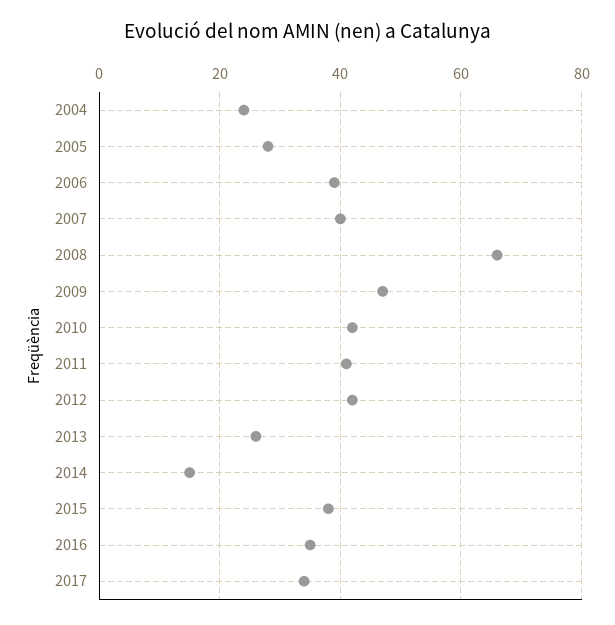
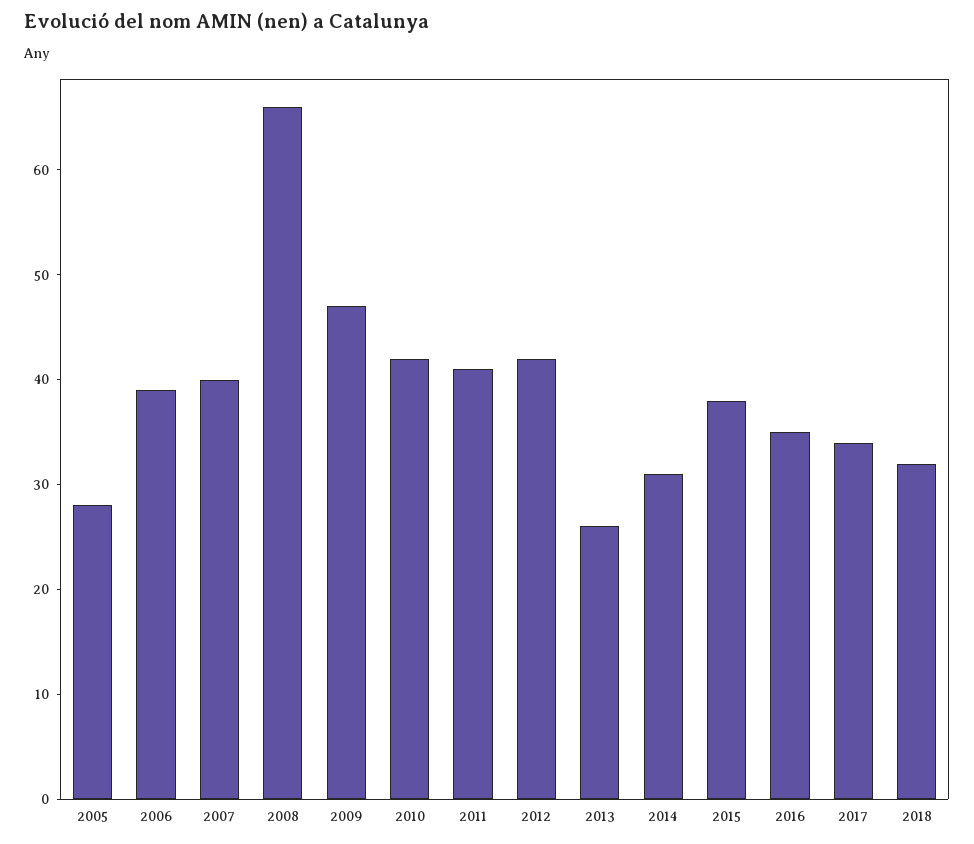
2004: 25 -> none
2014: 15 -> 31
2018: none -> 32

